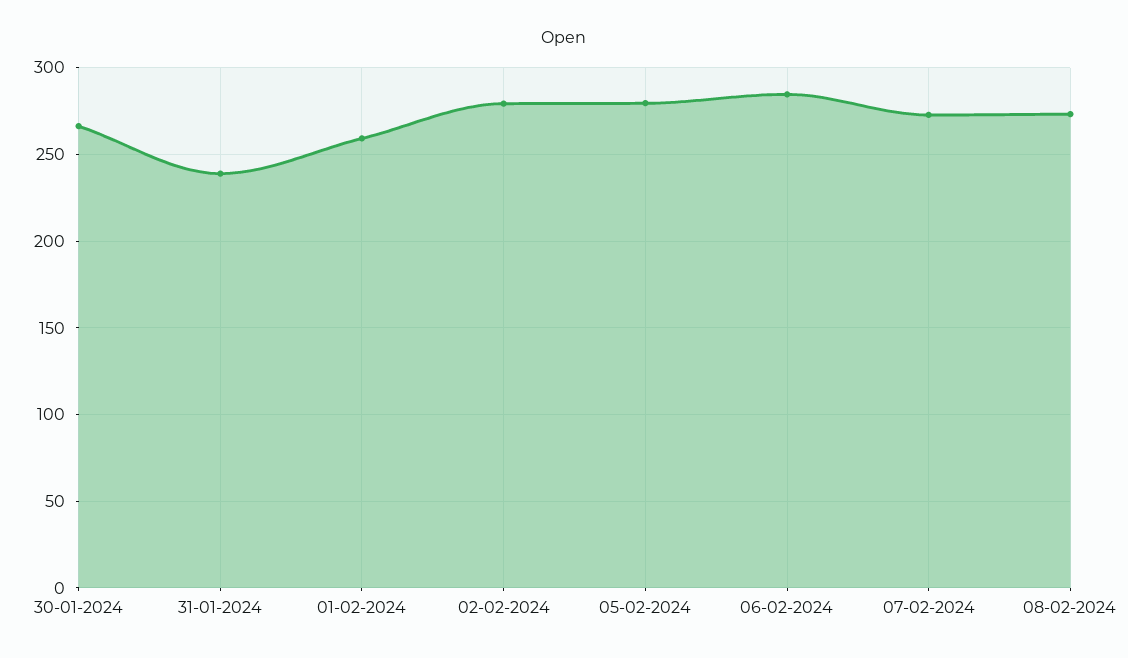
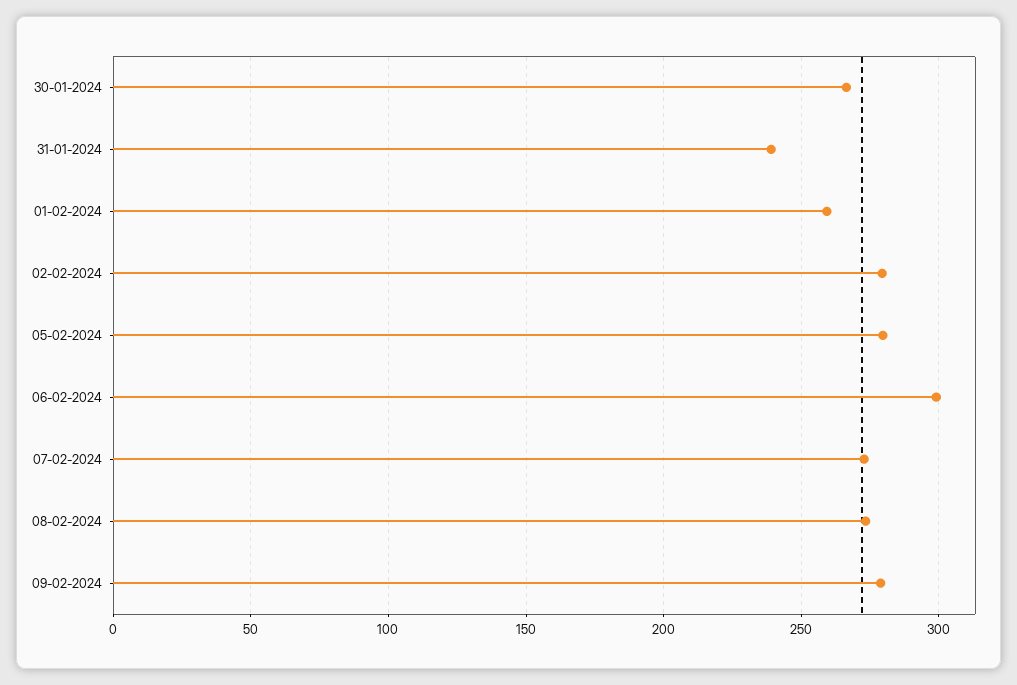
06-02-2024: 285 -> 300
09-02-2024: none -> 280

